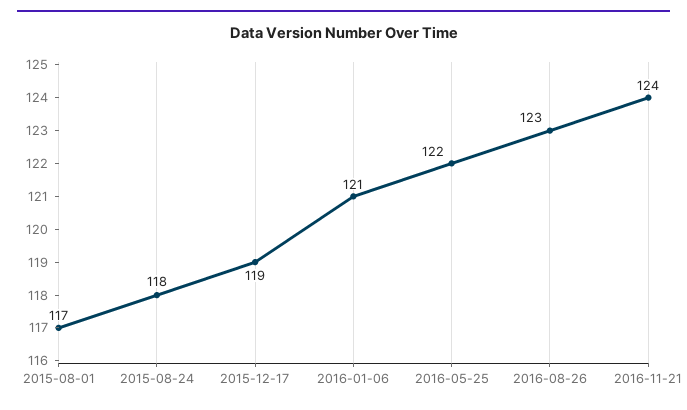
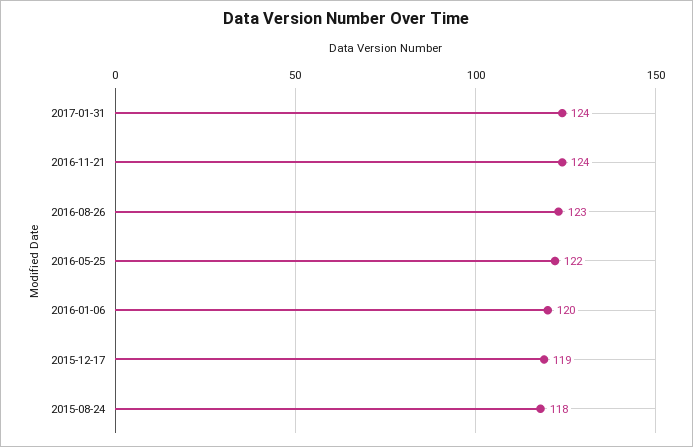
2015-08-01: 117 -> none
2016-01-06: 121 -> 120
2017-01-31: none -> 124

